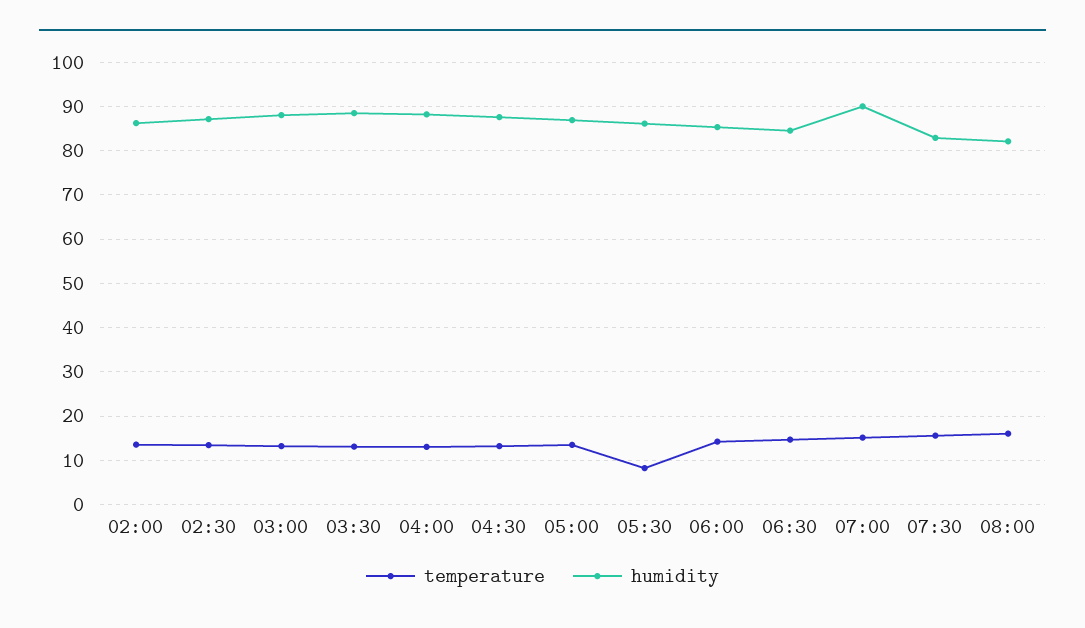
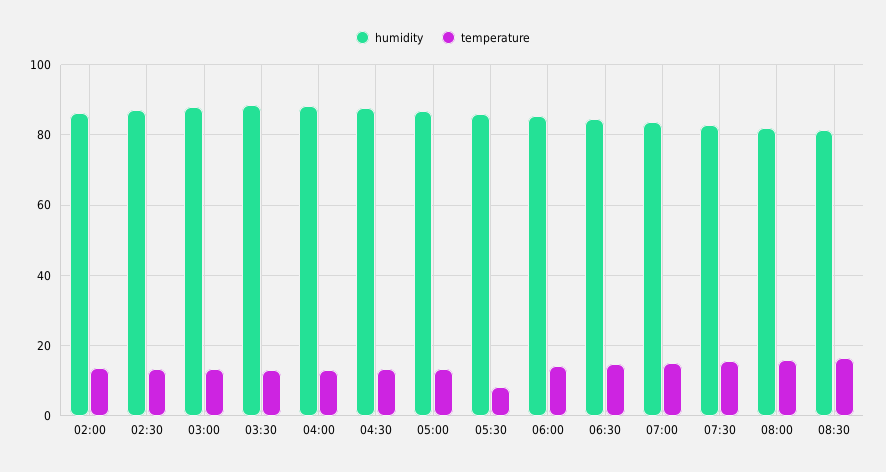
humidity, 07:00: 90 -> 84
humidity, 08:30: none -> 82
temperature, 08:30: none -> 16

